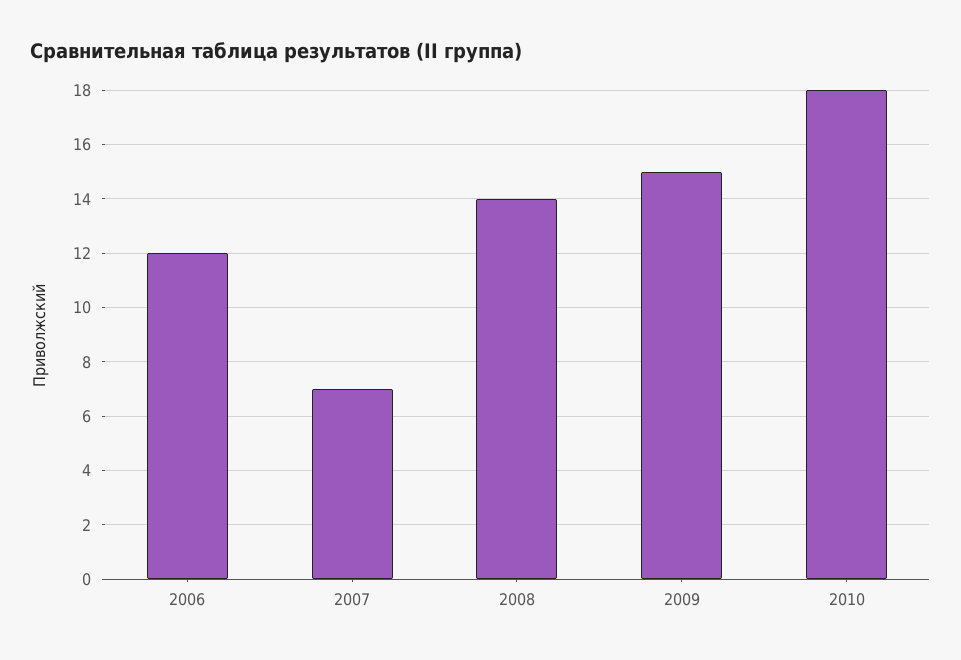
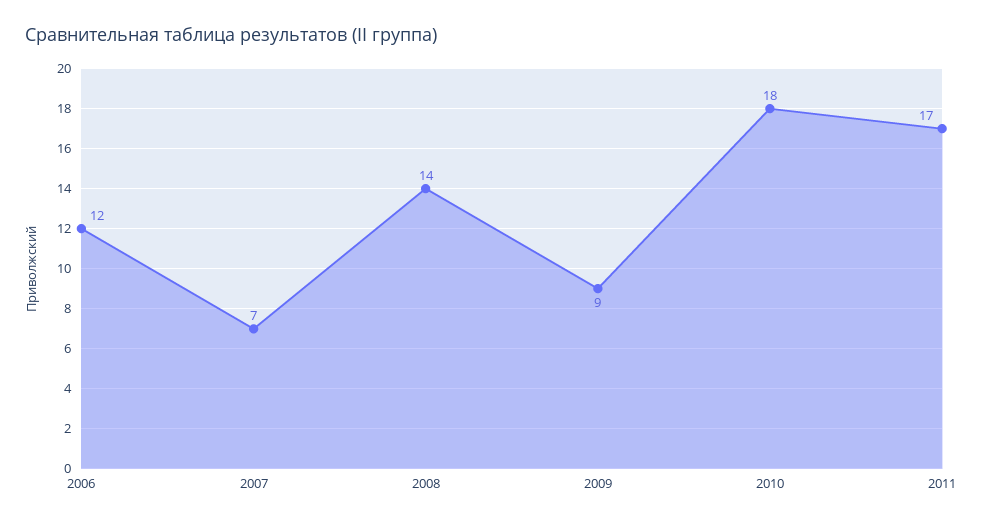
2009: 15 -> 9
2011: none -> 17

